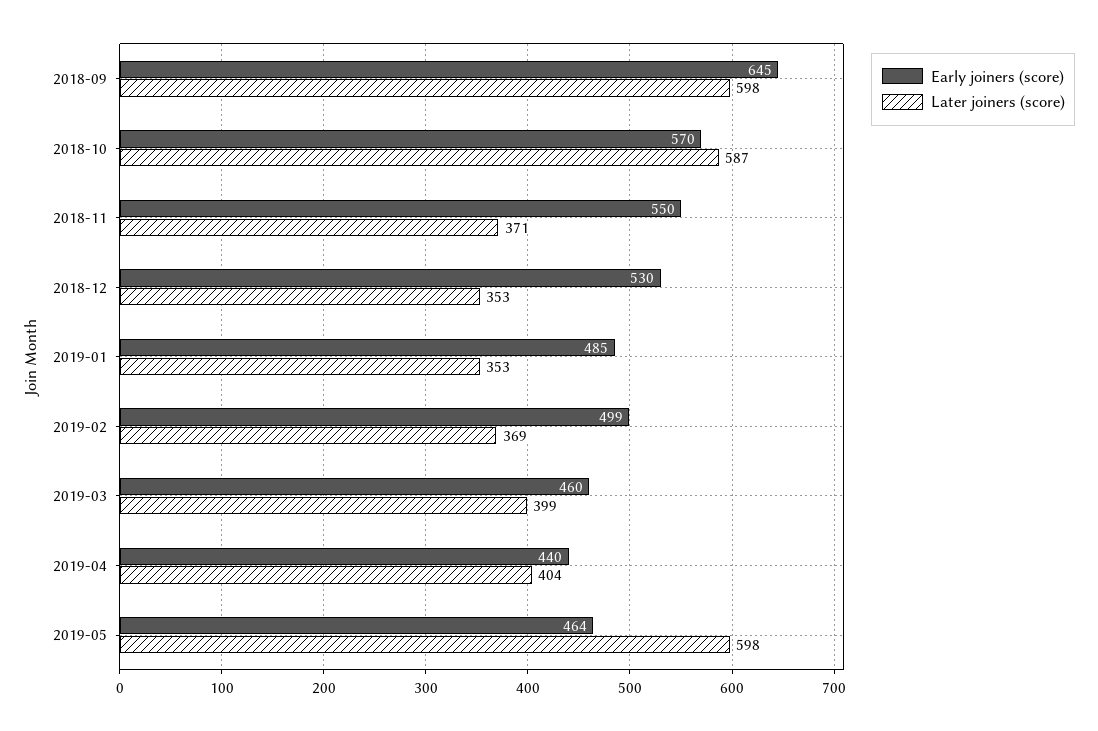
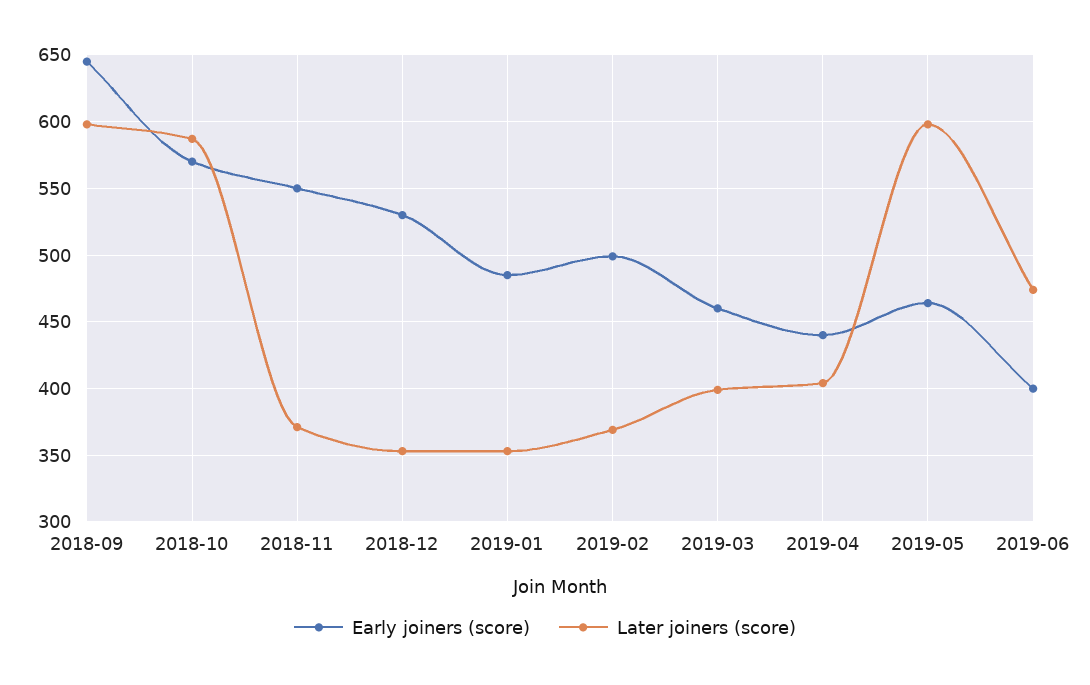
Early joiners (score), 2019-06: none -> 400
Later joiners (score), 2019-06: none -> 475

